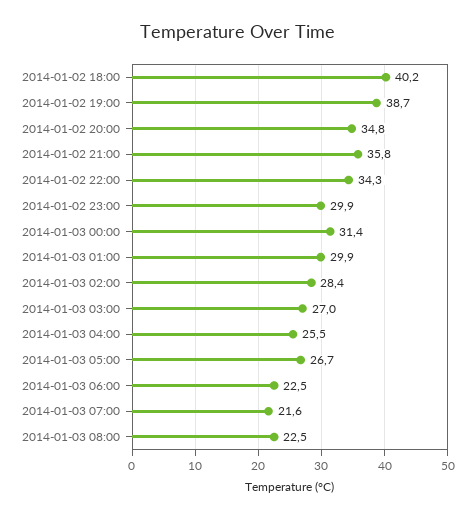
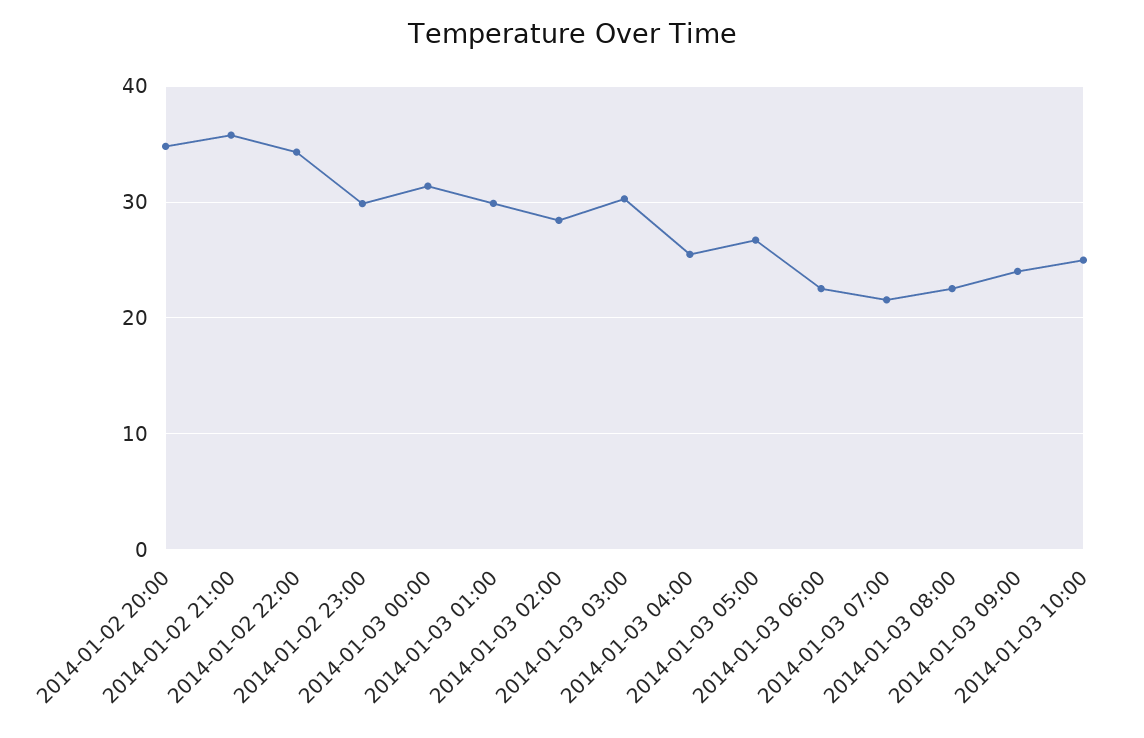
2014-01-02 18:00: 40.2 -> none
2014-01-02 19:00: 38.7 -> none
2014-01-03 03:00: 27 -> 30
2014-01-03 09:00: none -> 24
2014-01-03 10:00: none -> 25

